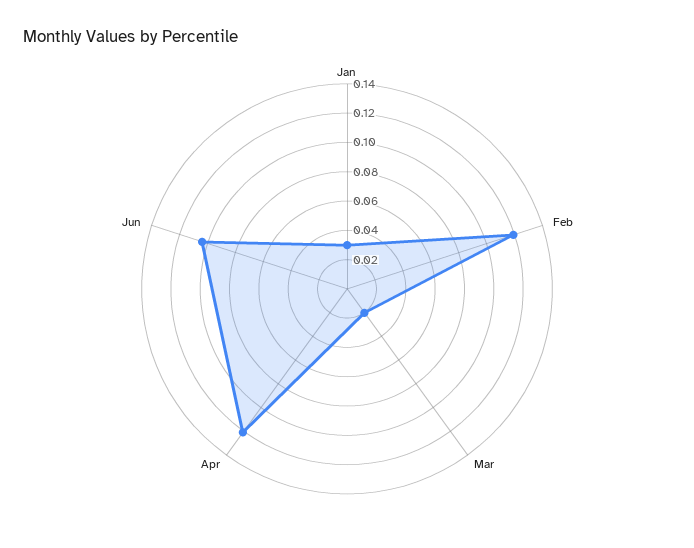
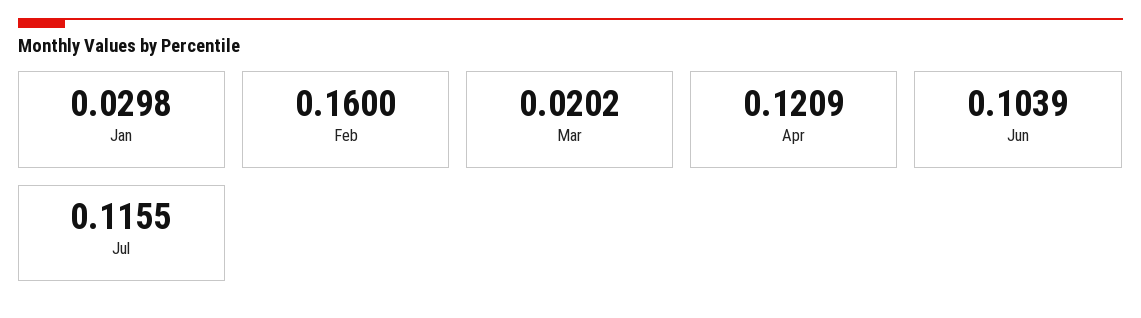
Feb: 0.12 -> 0.16
Jul: none -> 0.1155

